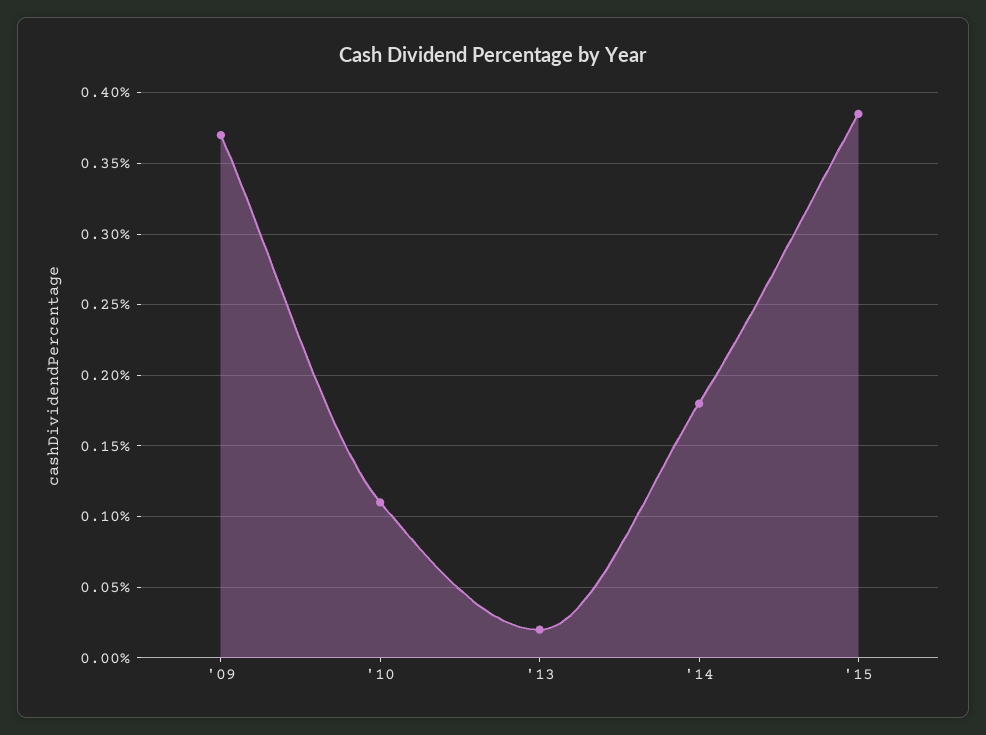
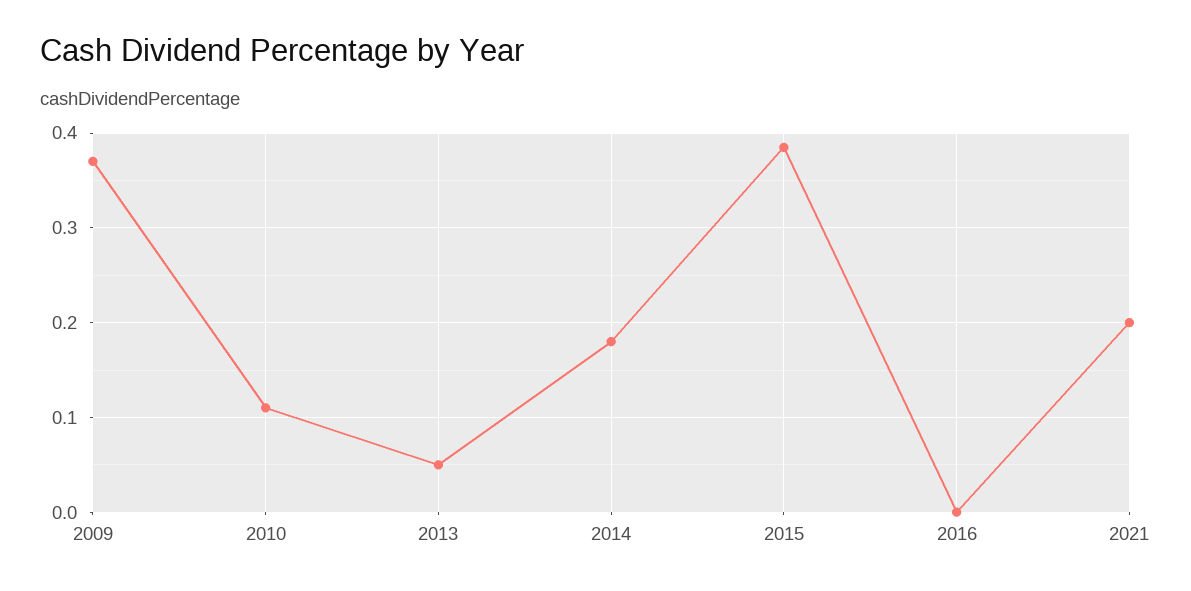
'13: 0.02 -> 0.05
2016: none -> 0
2021: none -> 0.2

